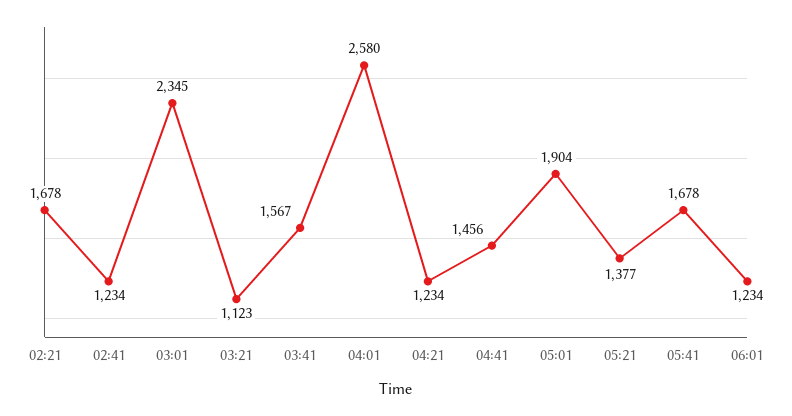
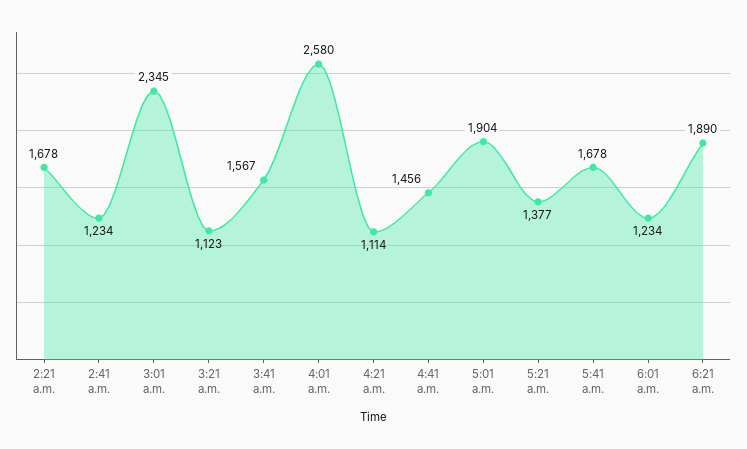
04:21: 1234 -> 1114
6:21 a.m.: none -> 1890

